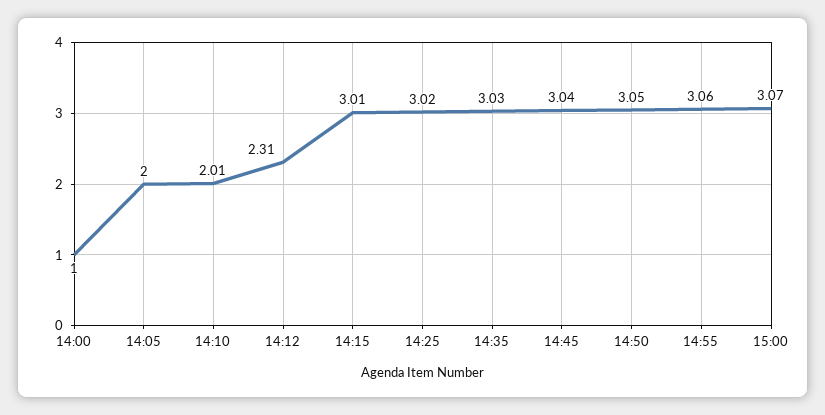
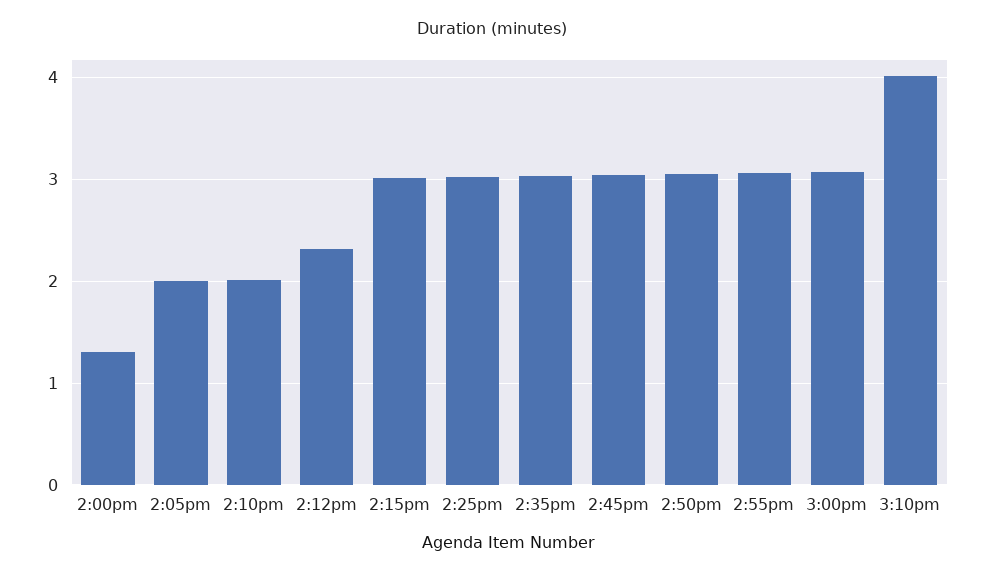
14:00: 1 -> 1.3
3:10pm: none -> 4

